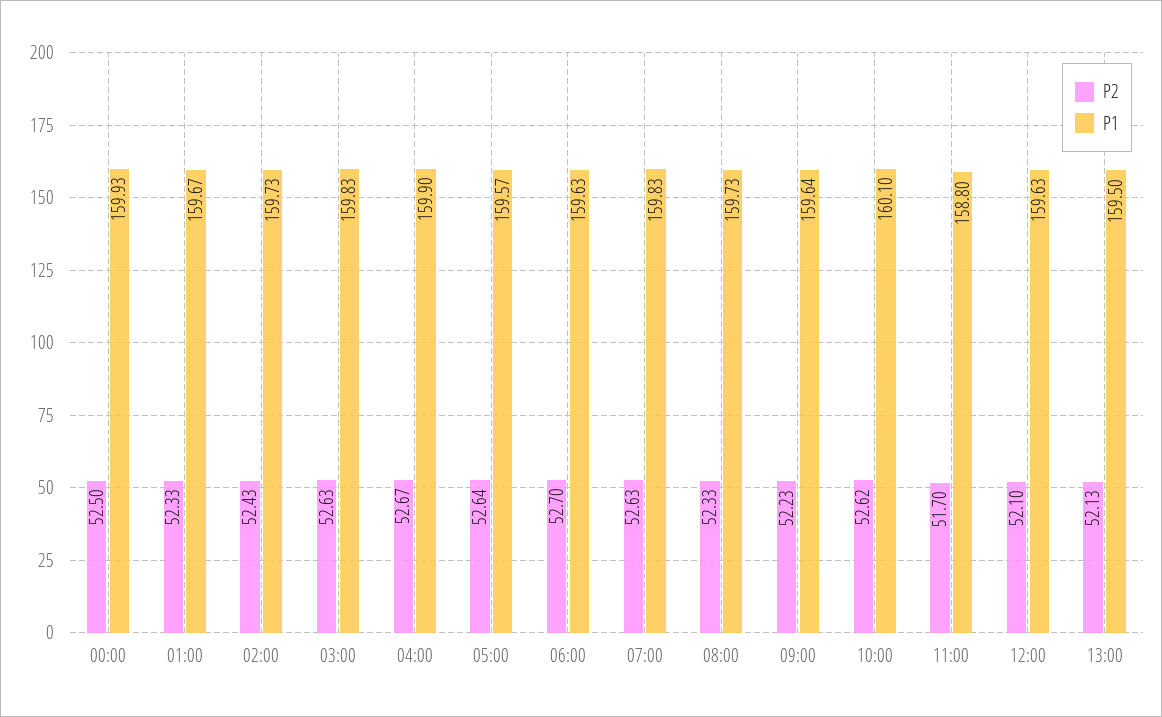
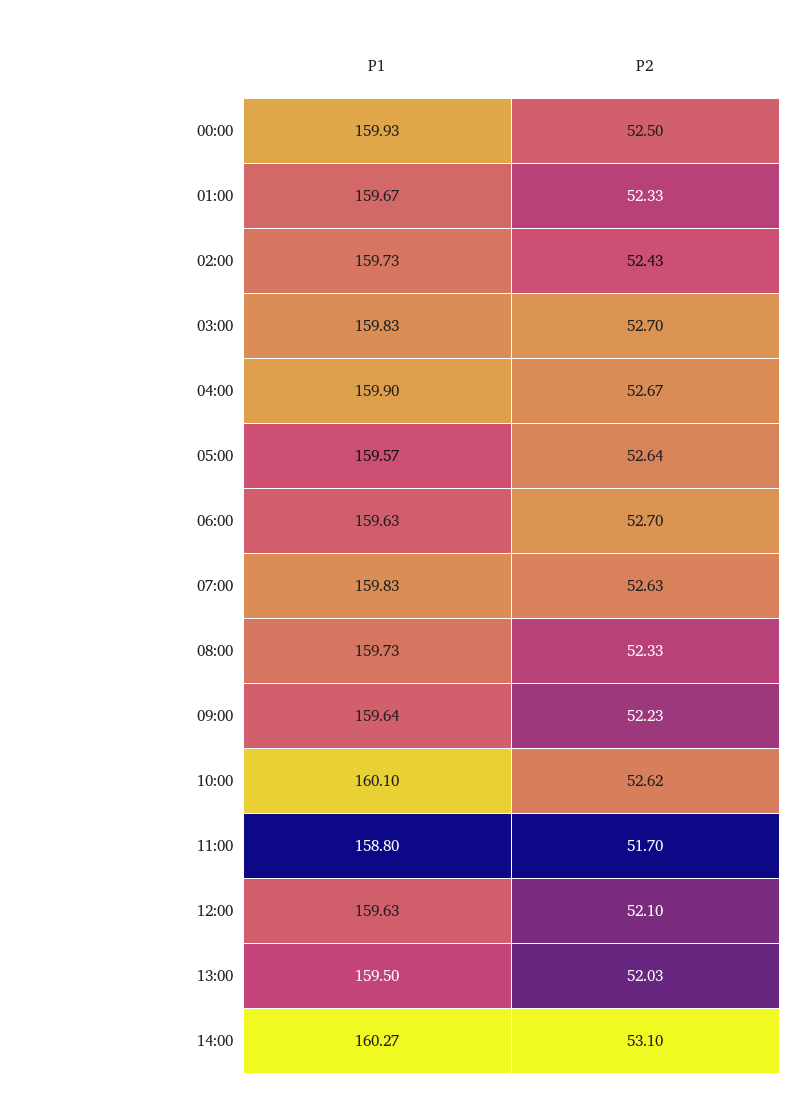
P2, 03:00: 52.63 -> 52.7
P2, 13:00: 52.13 -> 52.03
P1, 14:00: none -> 160.27
P2, 14:00: none -> 53.1

